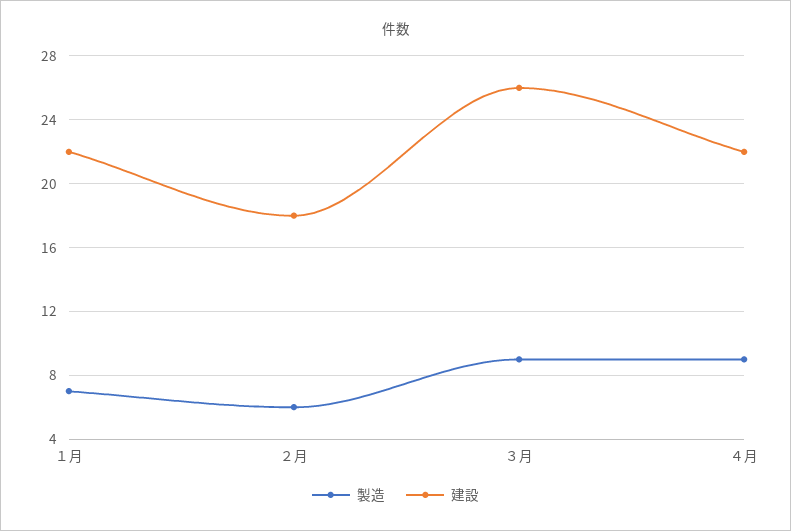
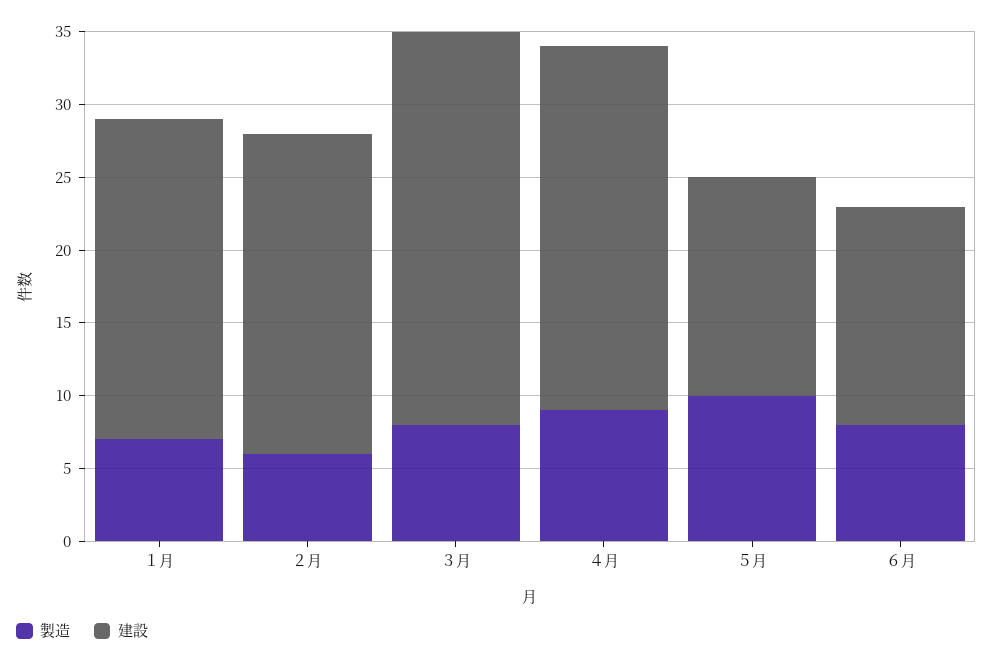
建設, ２月: 18 -> 22
製造, ３月: 9 -> 8
建設, ３月: 26 -> 27
建設, ４月: 22 -> 25
製造, ５月: none -> 10
建設, ５月: none -> 15
製造, ６月: none -> 8
建設, ６月: none -> 15

